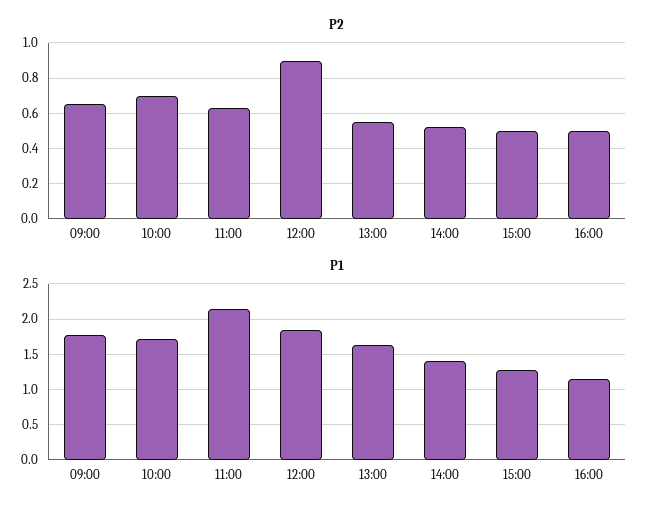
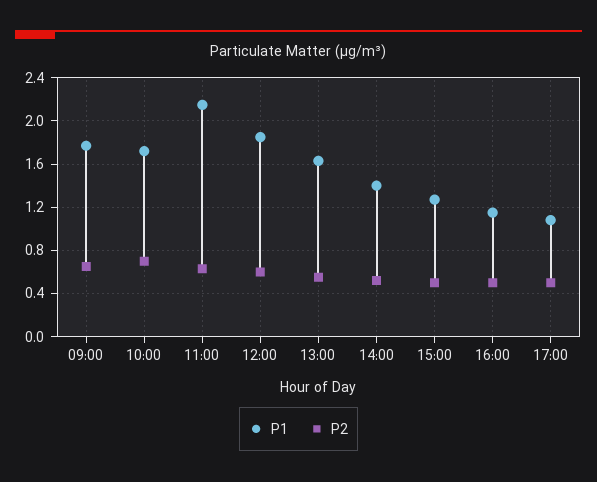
P2, 12:00: 0.9 -> 0.6
P1, 17:00: none -> 1.1
P2, 17:00: none -> 0.5

